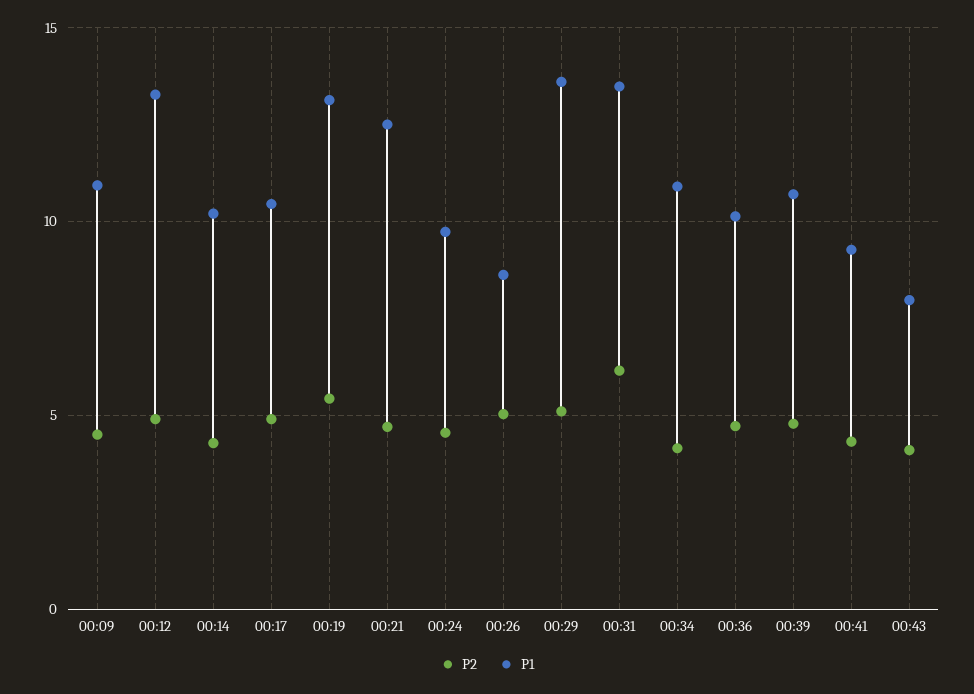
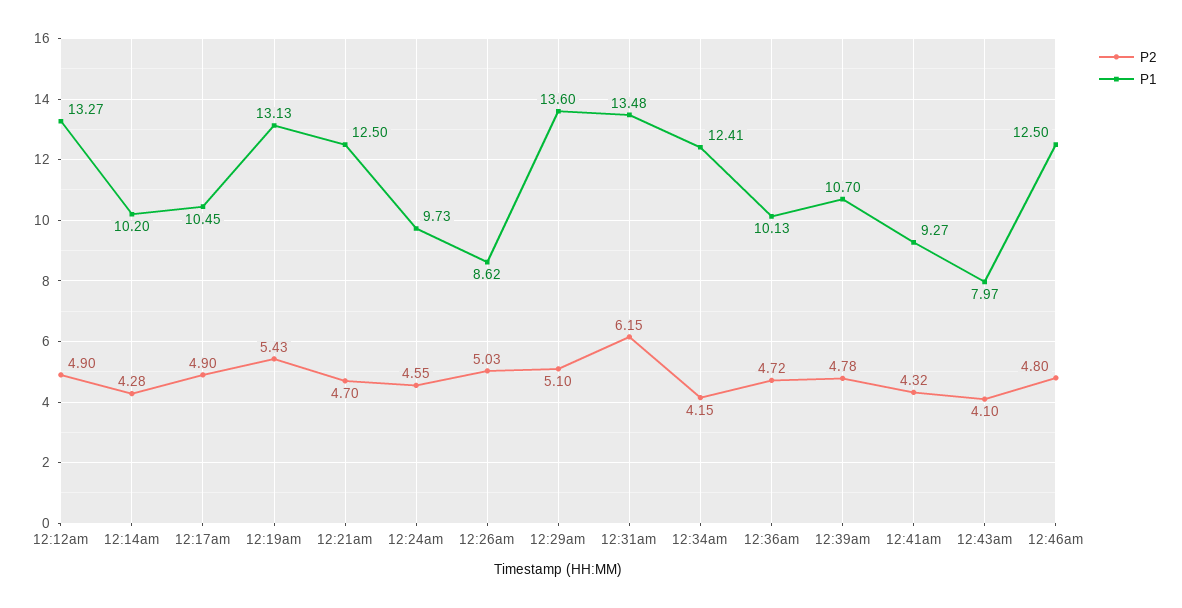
P2, 00:09: 4.5 -> none
P1, 00:09: 11 -> none
P1, 00:34: 11 -> 12.41
P2, 12:46am: none -> 4.8
P1, 12:46am: none -> 12.5

